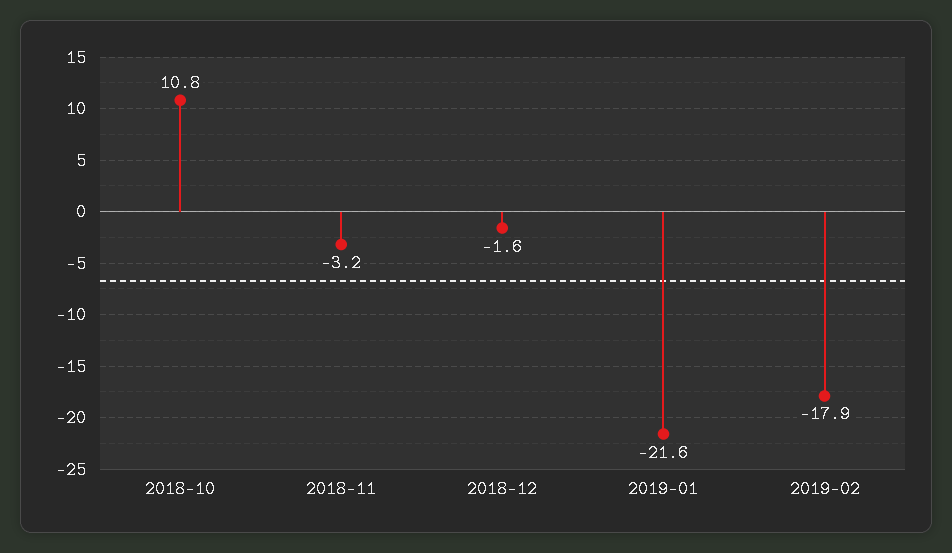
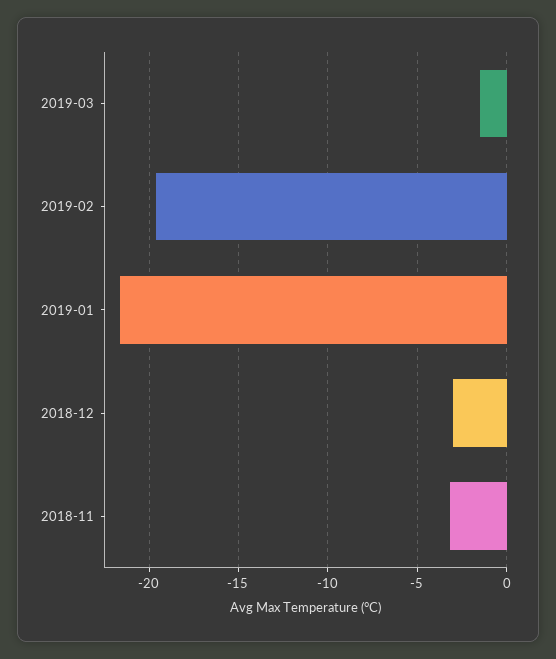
2018-10: 10.8 -> none
2018-12: -1.6 -> -3
2019-02: -17.9 -> -19.5
2019-03: none -> -1.5

